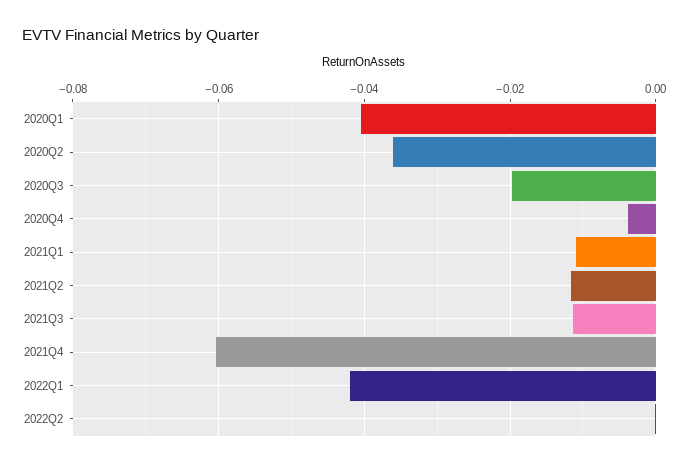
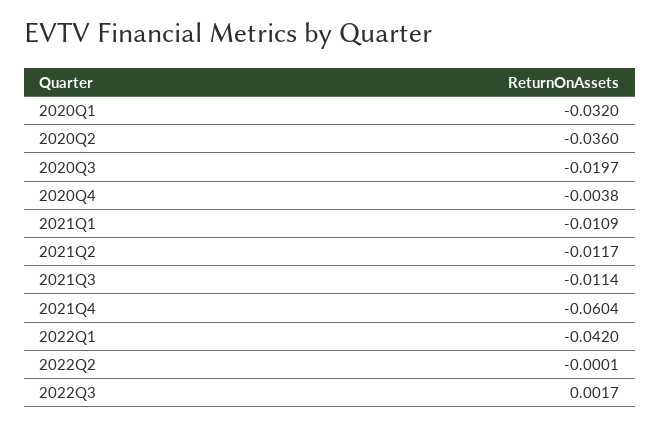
2020Q1: -0.04 -> -0.032
2022Q3: none -> 0.0017

